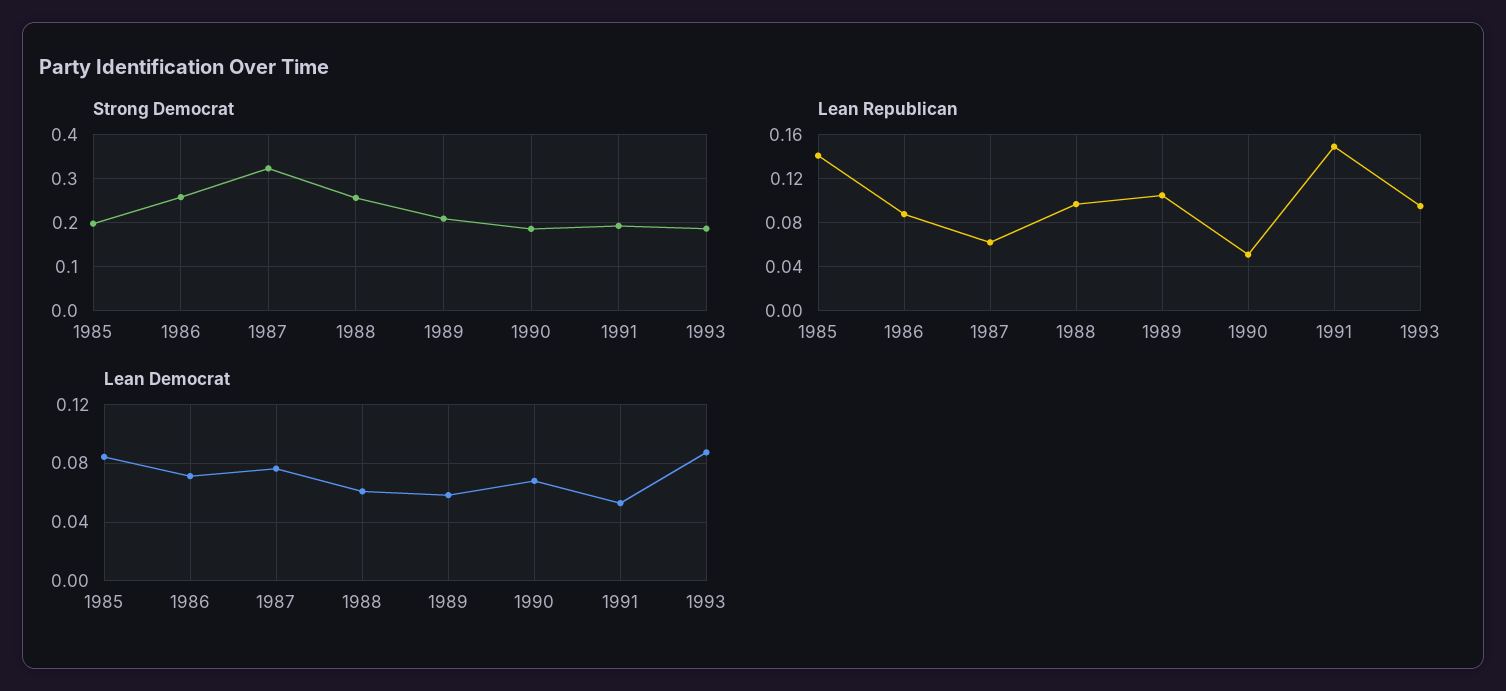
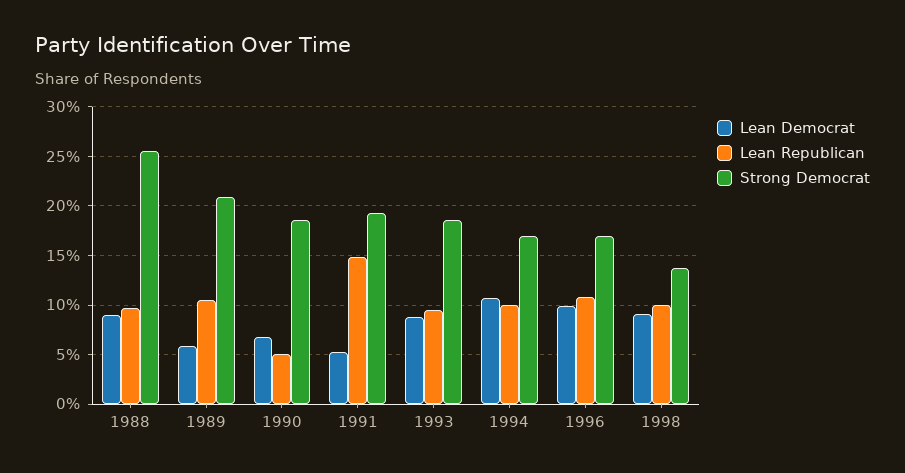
Strong Democrat, 1985: 0.2 -> none
Strong Democrat, 1986: 0.26 -> none
Strong Democrat, 1987: 0.32 -> none
Lean Republican, 1985: 0.14 -> none
Lean Republican, 1986: 0.09 -> none
Lean Republican, 1987: 0.06 -> none
Lean Democrat, 1985: 0.085 -> none
Lean Democrat, 1986: 0.07 -> none
Lean Democrat, 1987: 0.075 -> none
Lean Democrat, 1988: 0.06 -> 0.09
Lean Democrat, 1994: none -> 0.11
Lean Republican, 1994: none -> 0.1
Strong Democrat, 1994: none -> 0.17
Lean Democrat, 1996: none -> 0.1
Lean Republican, 1996: none -> 0.11
Strong Democrat, 1996: none -> 0.17
Lean Democrat, 1998: none -> 0.09
Lean Republican, 1998: none -> 0.1
Strong Democrat, 1998: none -> 0.14

